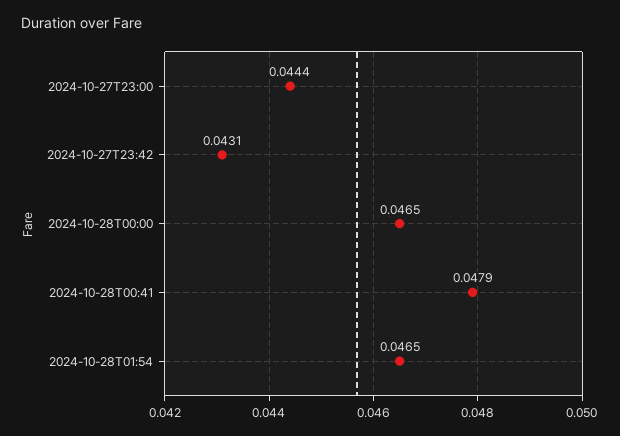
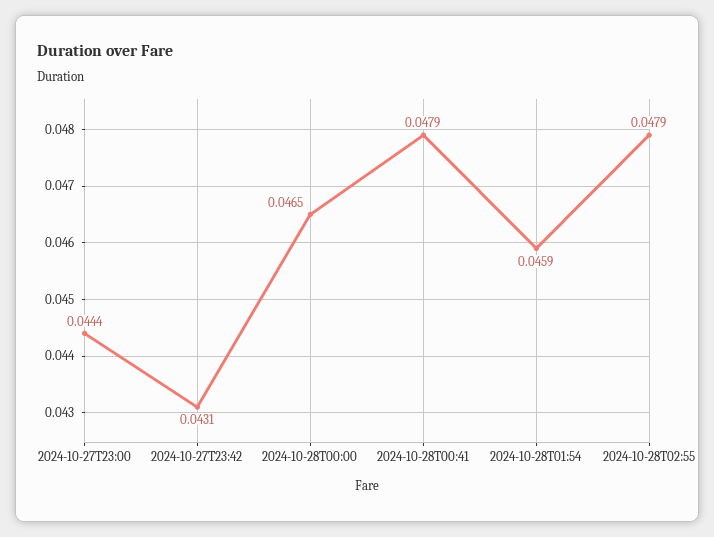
2024-10-28T01:54: 0.0465 -> 0.0459
2024-10-28T02:55: none -> 0.0479

